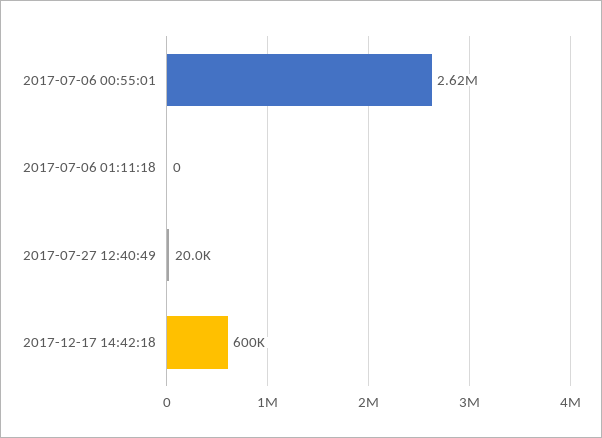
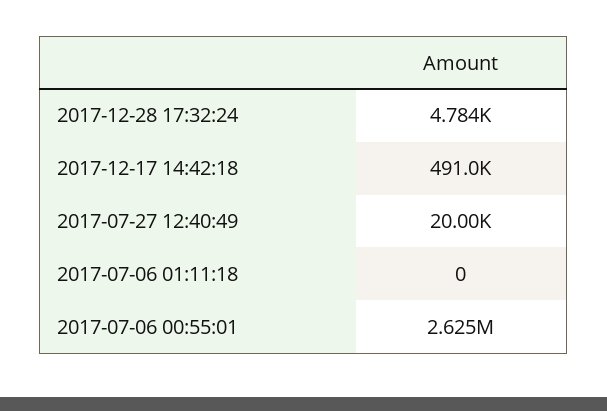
2017-12-17 14:42:18: 600000 -> 491000
2017-12-28 17:32:24: none -> 4784

